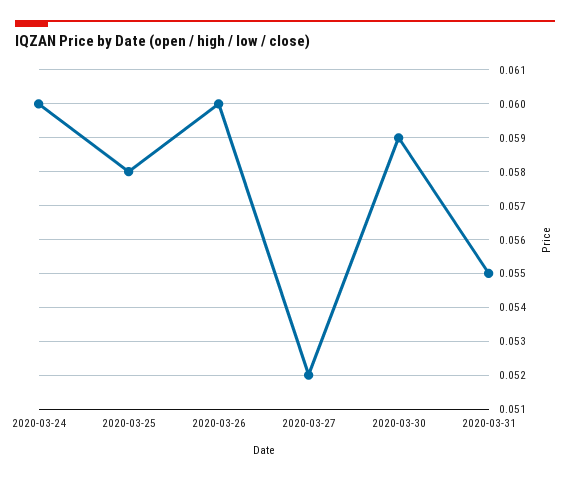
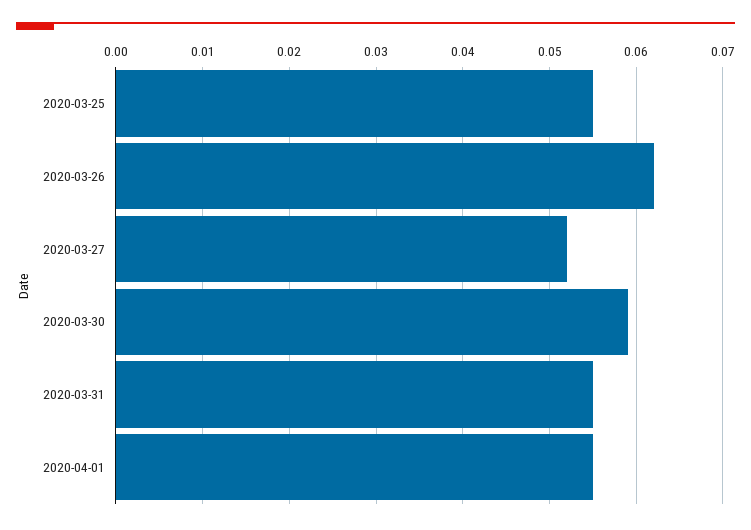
2020-03-24: 0.06 -> none
2020-03-25: 0.058 -> 0.055
2020-03-26: 0.06 -> 0.062
2020-04-01: none -> 0.055

